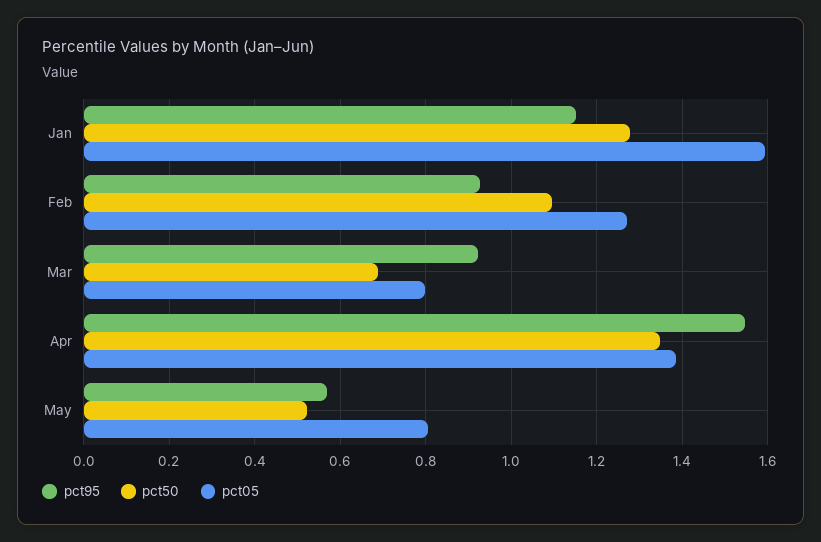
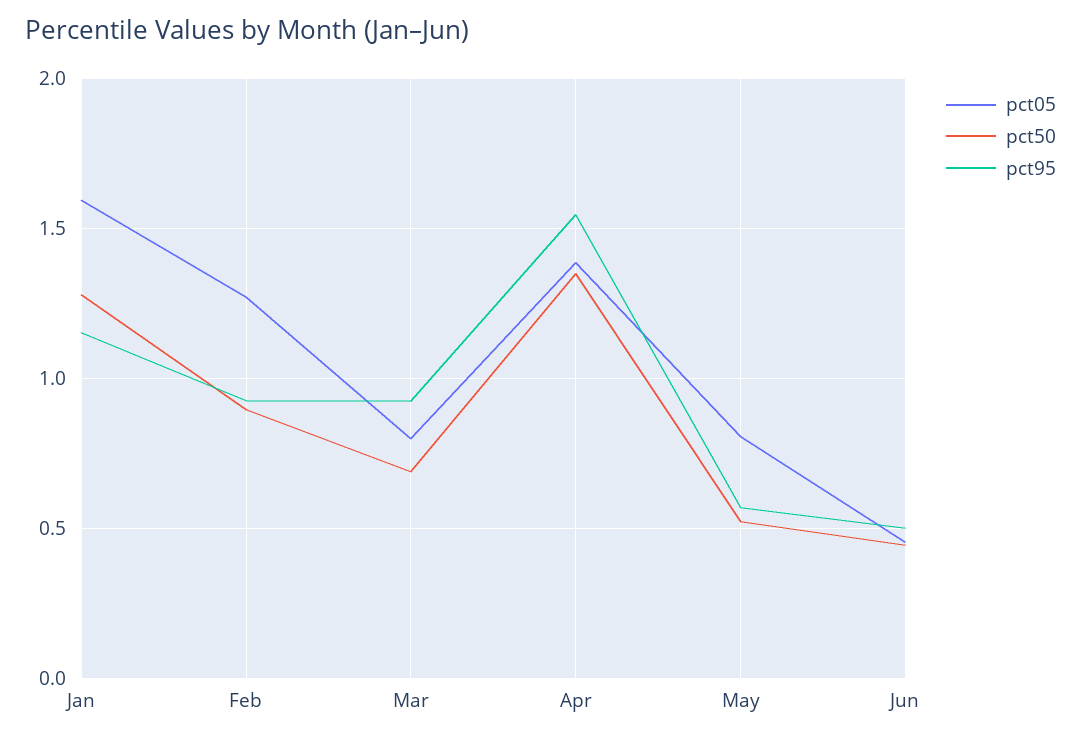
pct50, Feb: 1.1 -> 0.9
pct05, Jun: none -> 0.45
pct50, Jun: none -> 0.45
pct95, Jun: none -> 0.5

